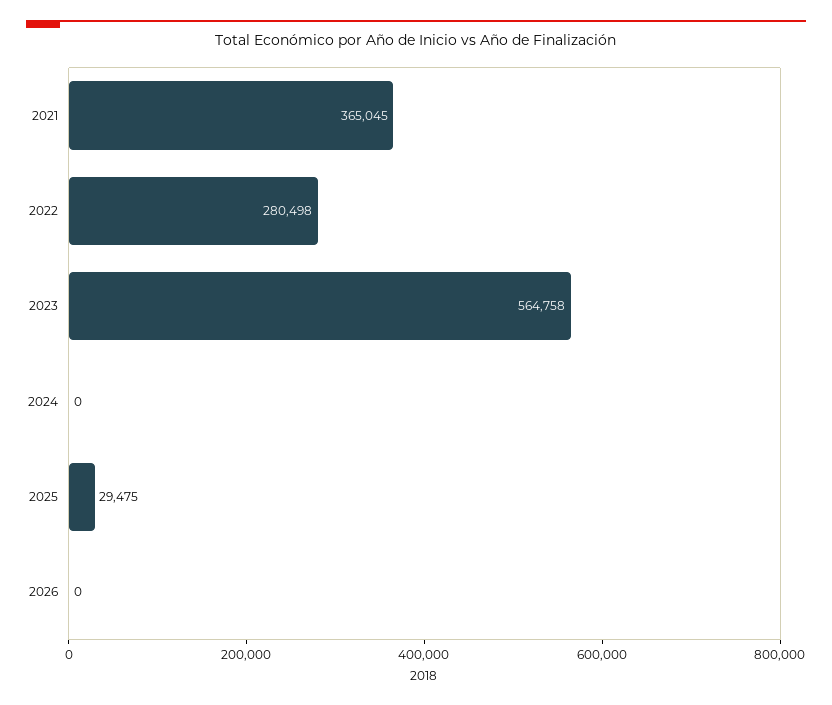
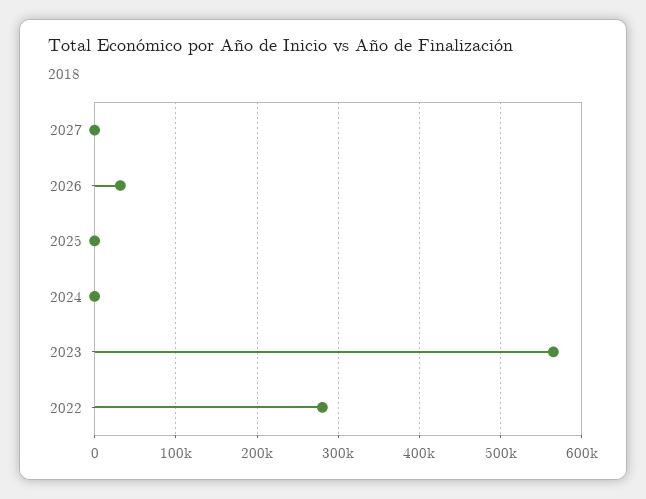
2021: 365045 -> none
2025: 29475 -> 0
2026: 0 -> 30000
2027: none -> 0

